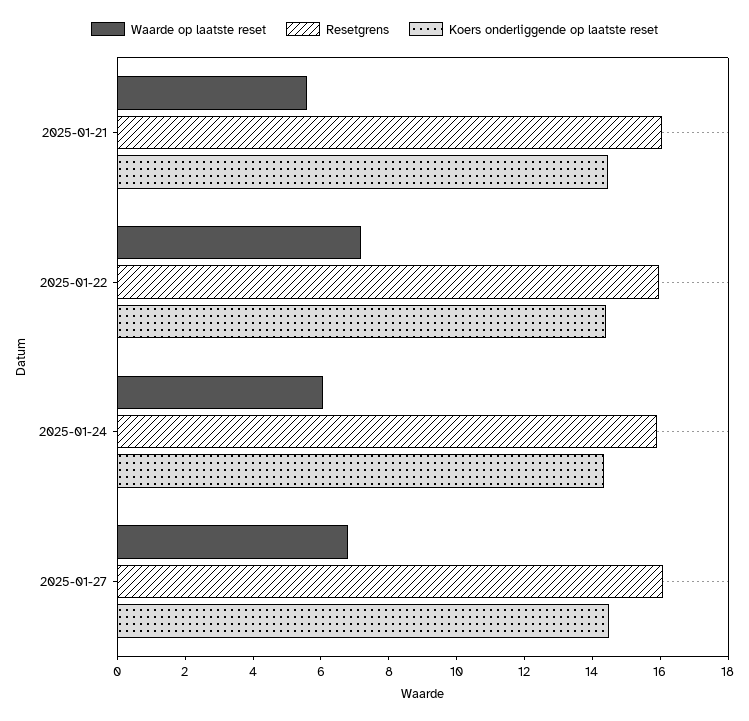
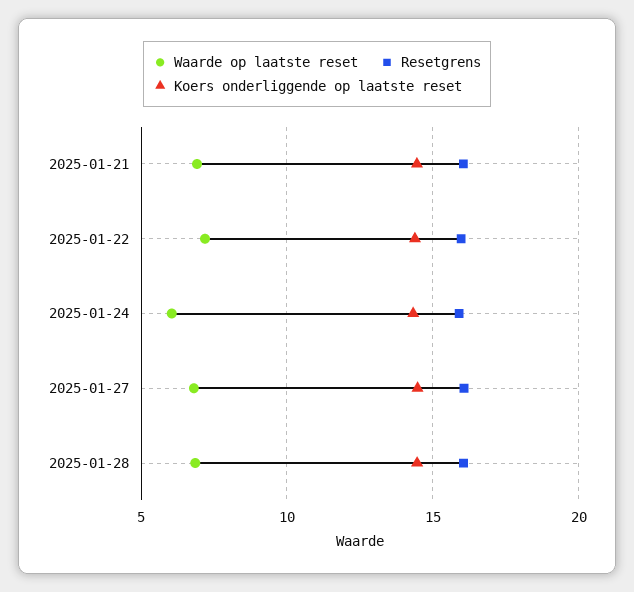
Waarde op laatste reset, 2025-01-21: 5.5 -> 7
Waarde op laatste reset, 2025-01-28: none -> 7
Resetgrens, 2025-01-28: none -> 16
Koers onderliggende op laatste reset, 2025-01-28: none -> 14.5

